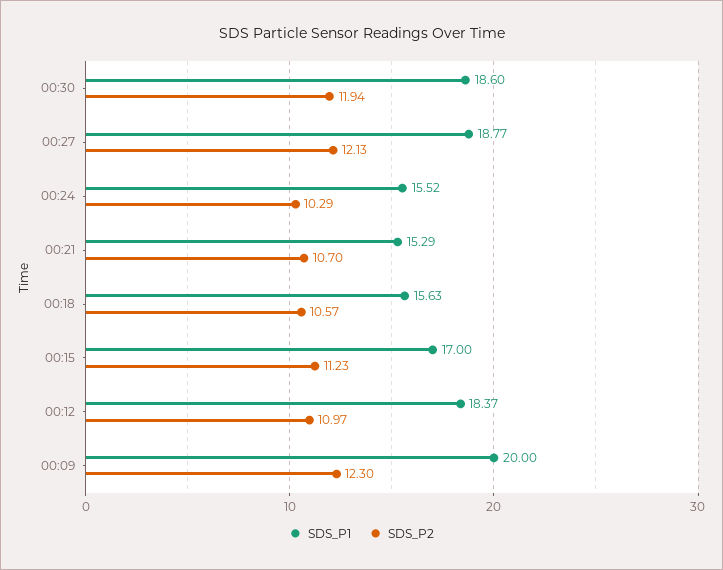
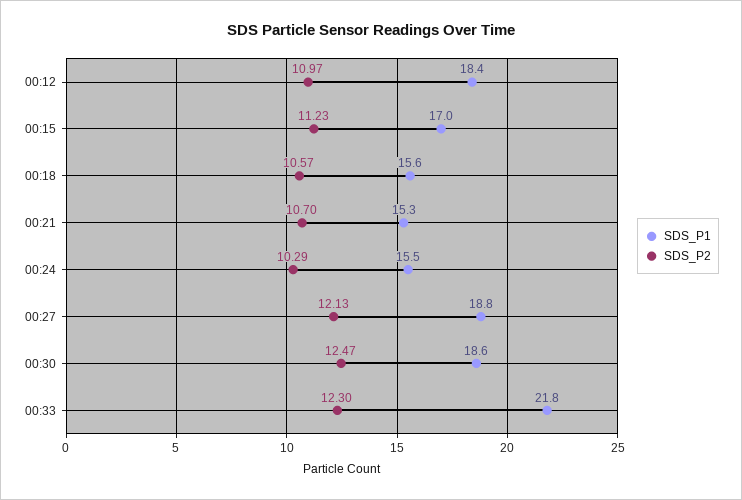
SDS_P2, 00:30: 11.94 -> 12.47
SDS_P1, 00:09: 20 -> none
SDS_P2, 00:09: 12.3 -> none
SDS_P1, 00:33: none -> 21.8
SDS_P2, 00:33: none -> 12.3

